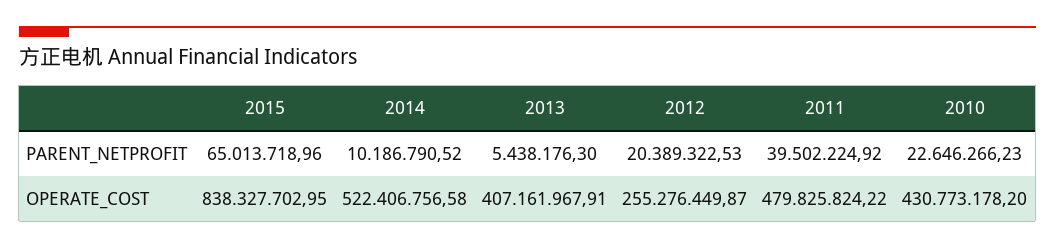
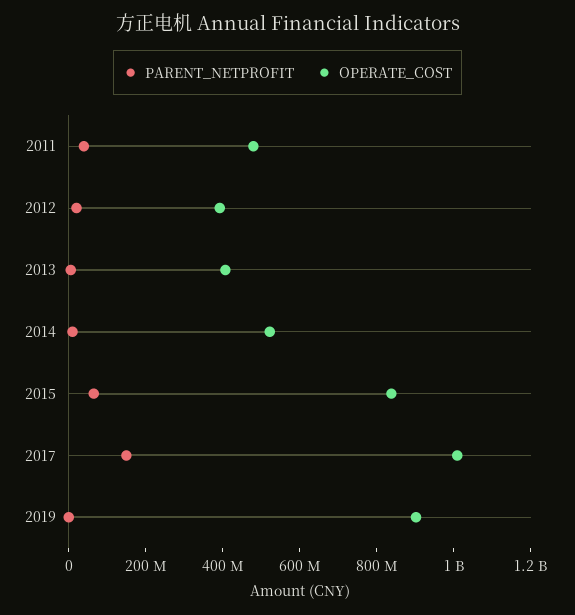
PARENT_NETPROFIT, 2010: 22646266.23 -> none
OPERATE_COST, 2012: 255276449.87 -> 400000000
OPERATE_COST, 2010: 430773178.2 -> none
PARENT_NETPROFIT, 2017: none -> 150000000
OPERATE_COST, 2017: none -> 1000000000
PARENT_NETPROFIT, 2019: none -> 0
OPERATE_COST, 2019: none -> 900000000

